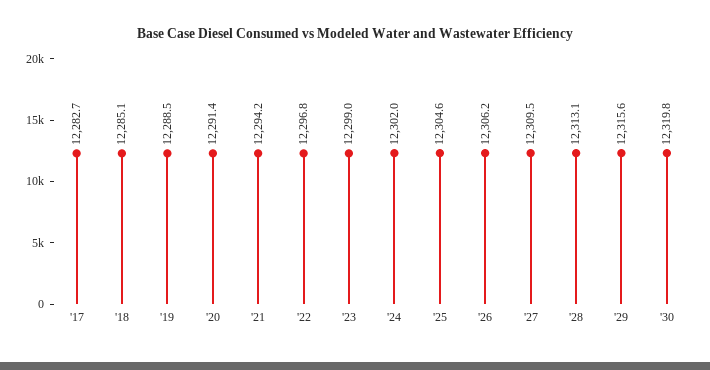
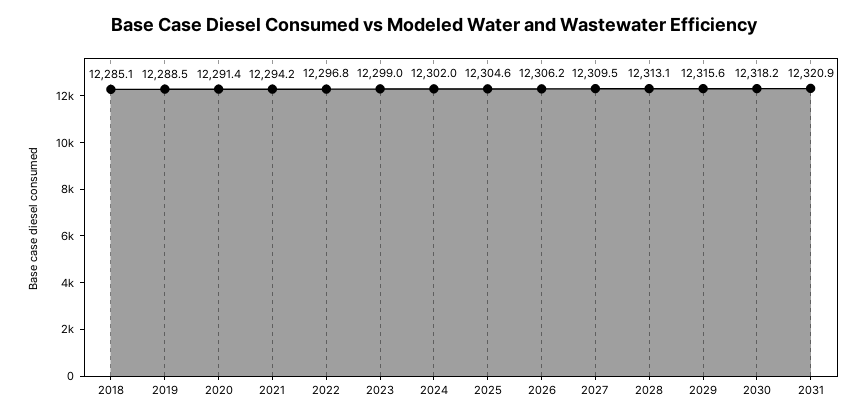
'17: 12282.7 -> none
'30: 12319.8 -> 12318.2
2031: none -> 12320.9

